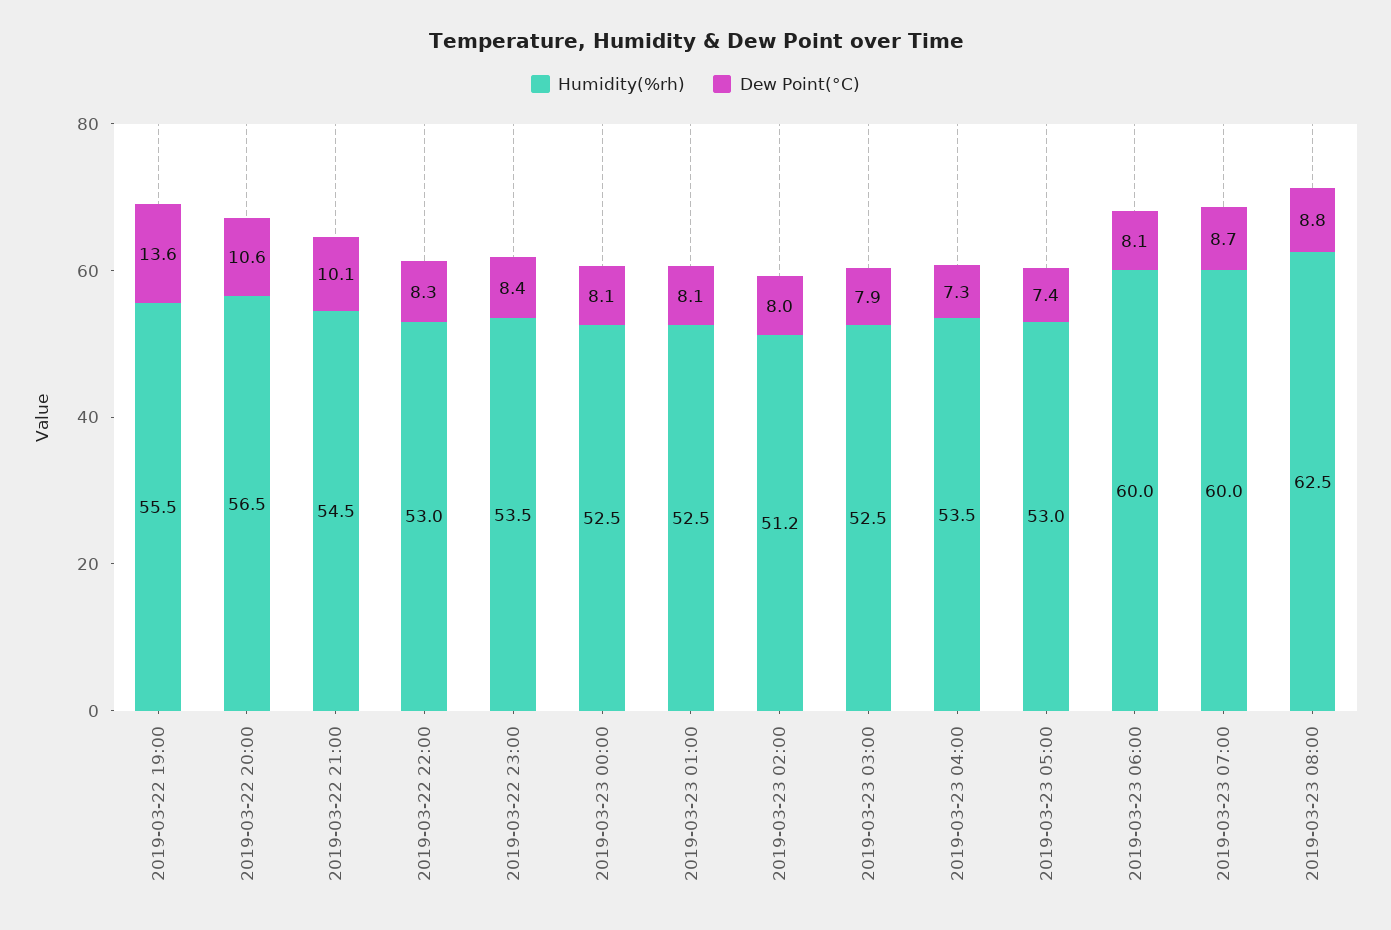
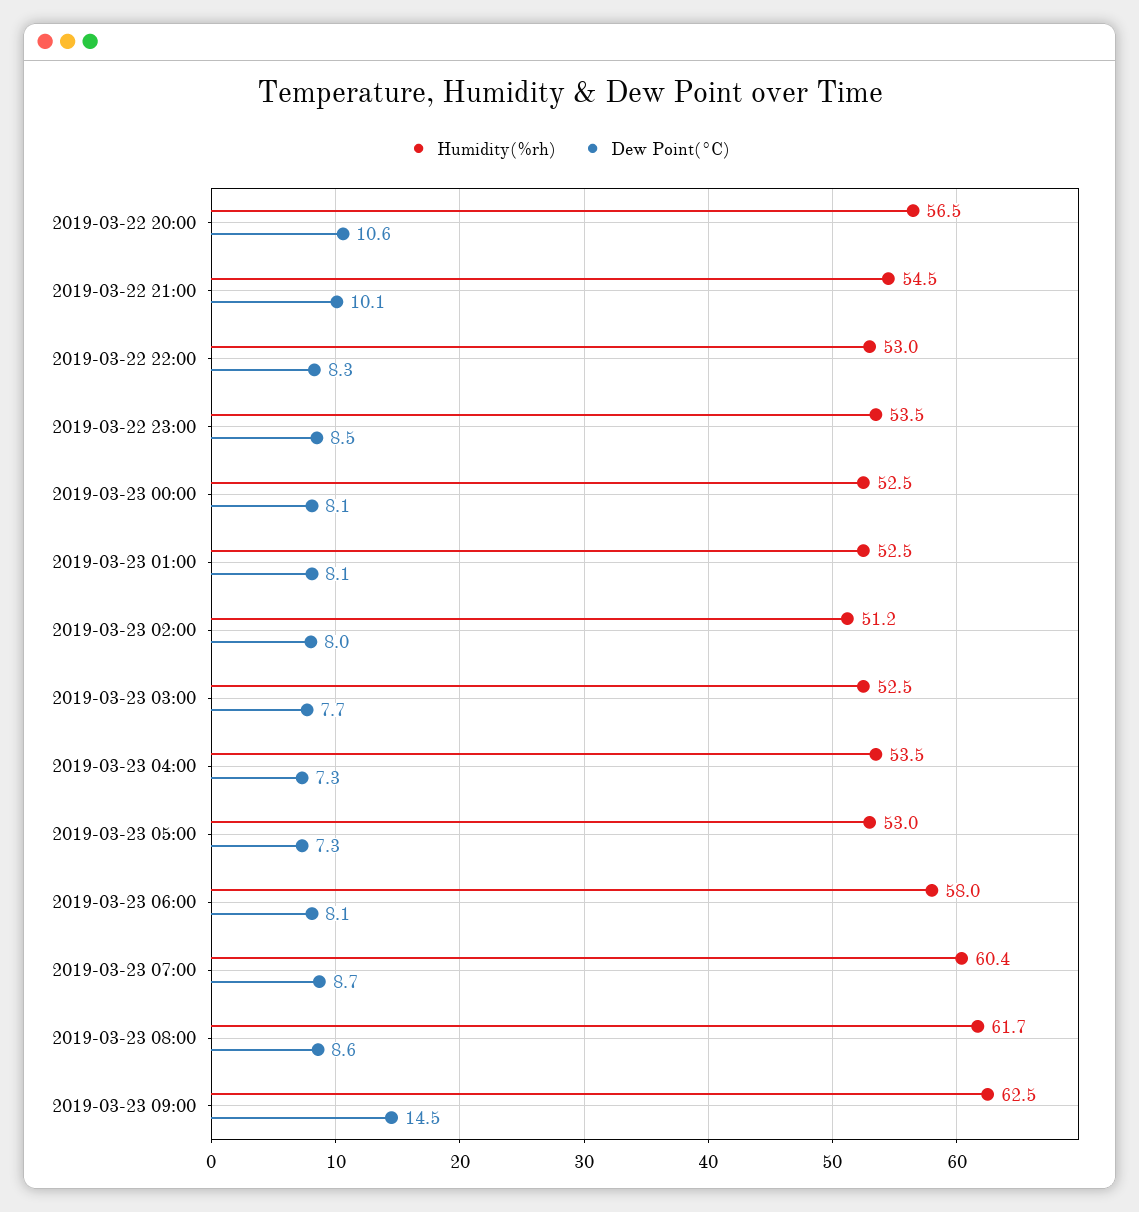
Humidity(%rh), 2019-03-22 19:00: 55.5 -> none
Dew Point(°C), 2019-03-22 19:00: 13.6 -> none
Dew Point(°C), 2019-03-22 23:00: 8.4 -> 8.5
Dew Point(°C), 2019-03-23 03:00: 7.9 -> 7.7
Dew Point(°C), 2019-03-23 05:00: 7.4 -> 7.3
Humidity(%rh), 2019-03-23 06:00: 60 -> 58
Humidity(%rh), 2019-03-23 07:00: 60 -> 60.4
Humidity(%rh), 2019-03-23 08:00: 62.5 -> 61.7
Dew Point(°C), 2019-03-23 08:00: 8.8 -> 8.6
Humidity(%rh), 2019-03-23 09:00: none -> 62.5
Dew Point(°C), 2019-03-23 09:00: none -> 14.5

